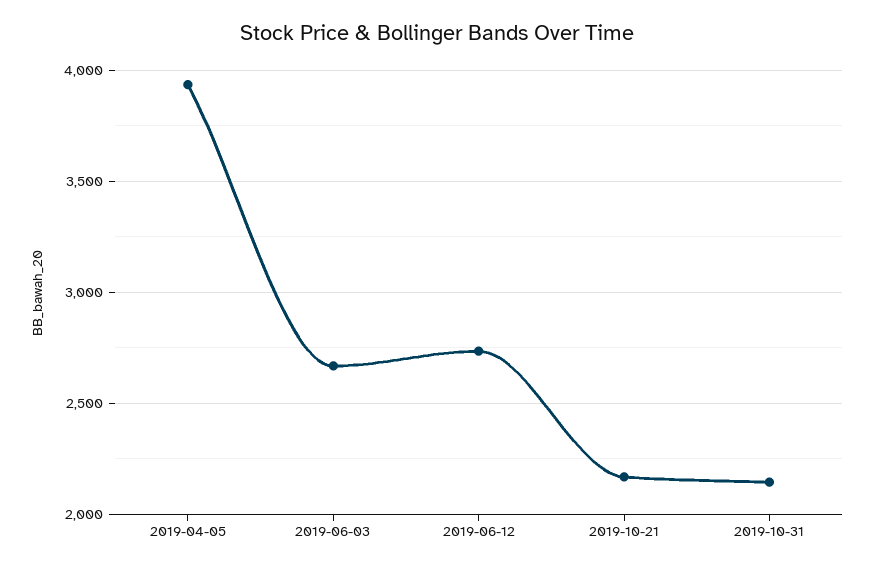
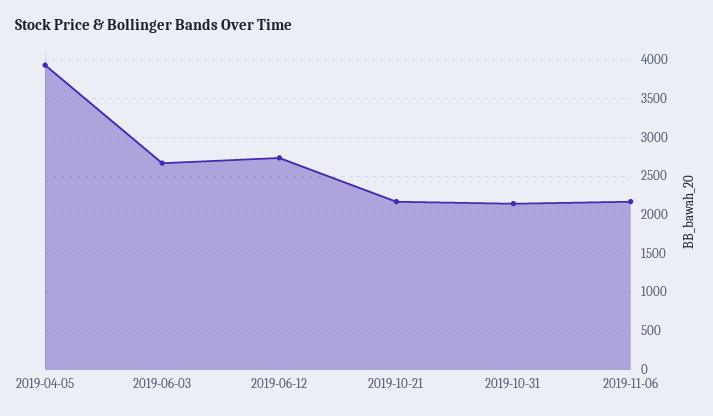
2019-11-06: none -> 2200

